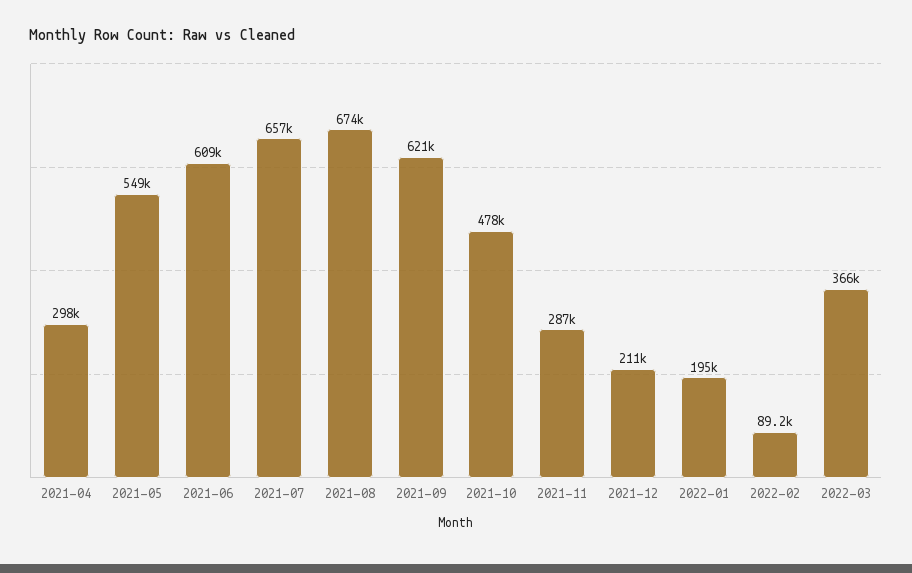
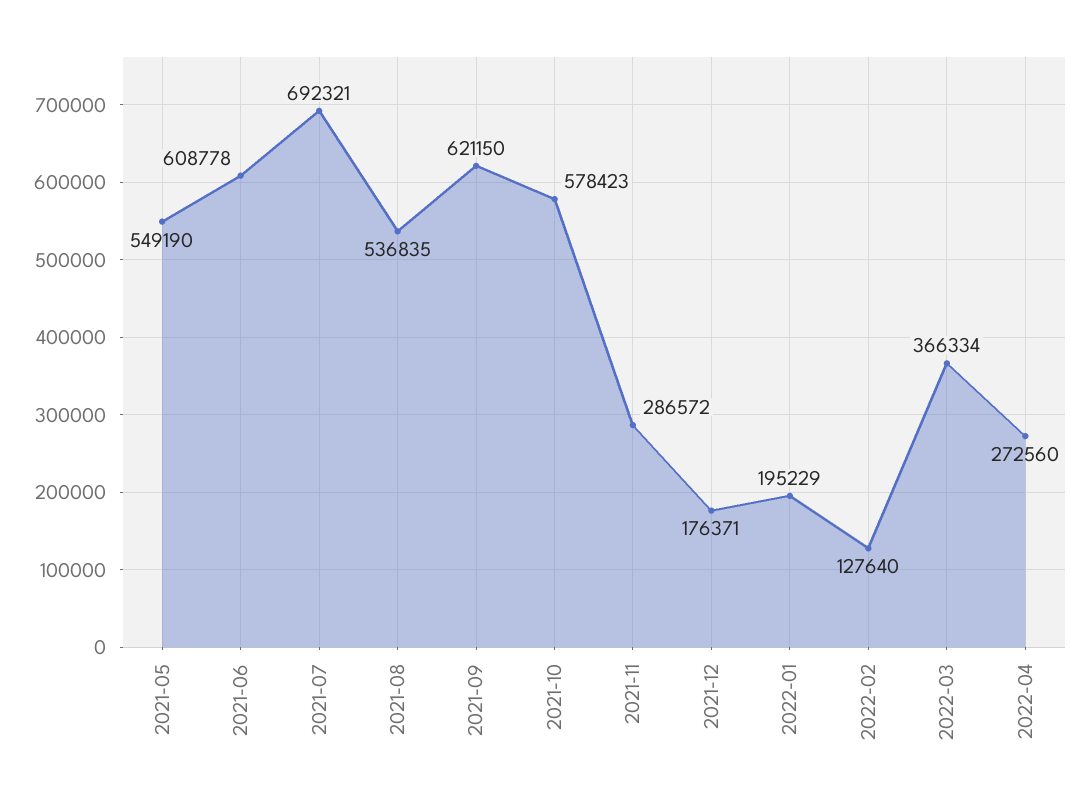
2021-04: 298000 -> none
2021-07: 657000 -> 692321
2021-08: 674000 -> 536835
2021-10: 478000 -> 578423
2021-12: 211000 -> 176371
2022-02: 89200 -> 127640
2022-04: none -> 272560

